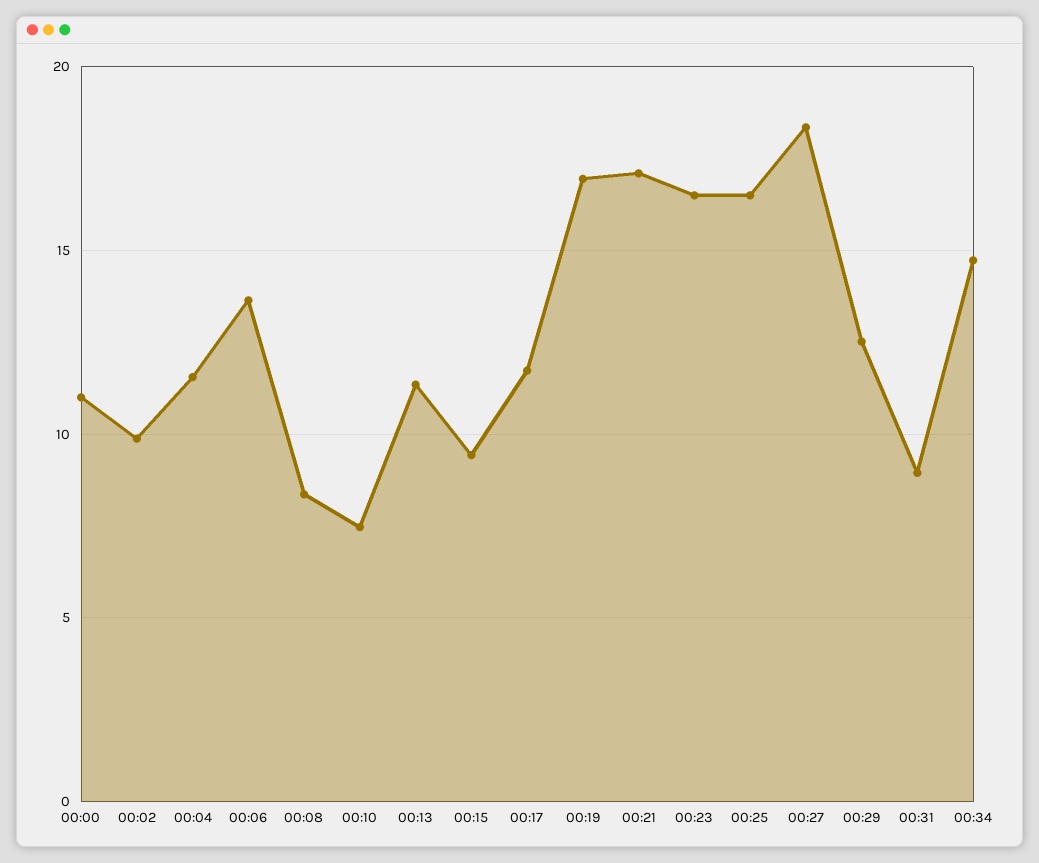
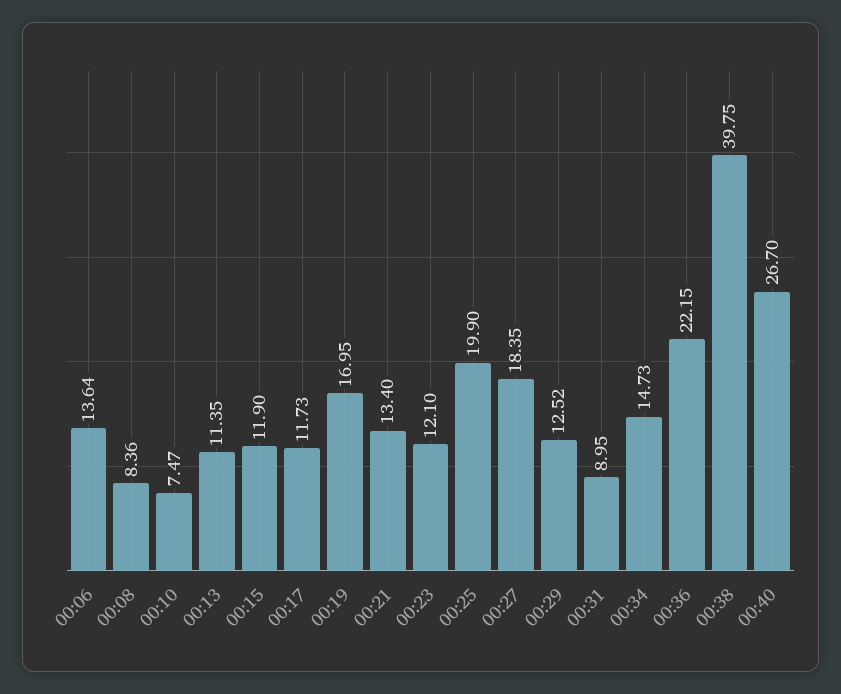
00:00: 11 -> none
00:02: 10 -> none
00:04: 11.5 -> none
00:15: 9.5 -> 11.9
00:21: 17 -> 13.4
00:23: 16.5 -> 12.1
00:25: 16.5 -> 19.9
00:36: none -> 22.15
00:38: none -> 39.75
00:40: none -> 26.7

